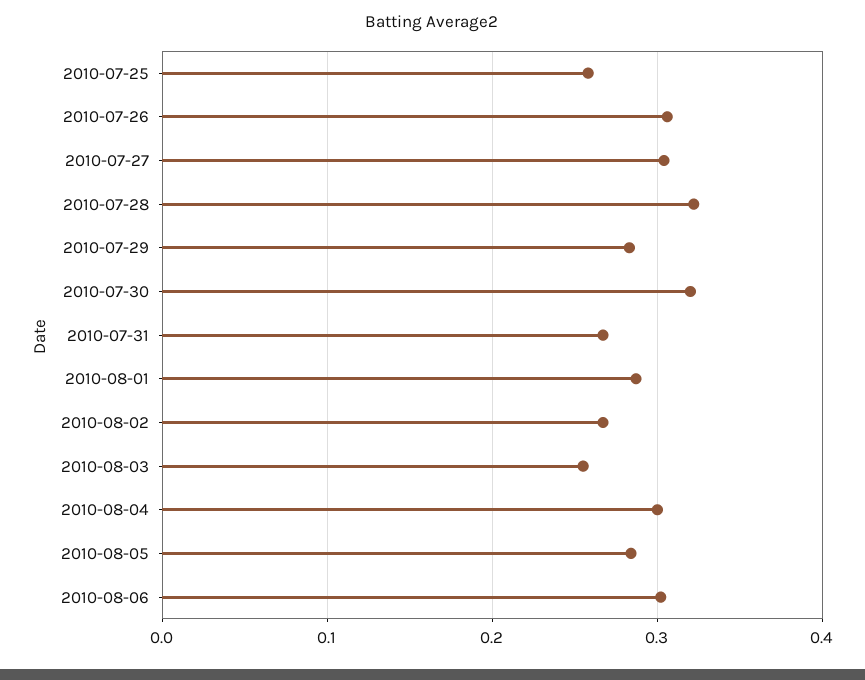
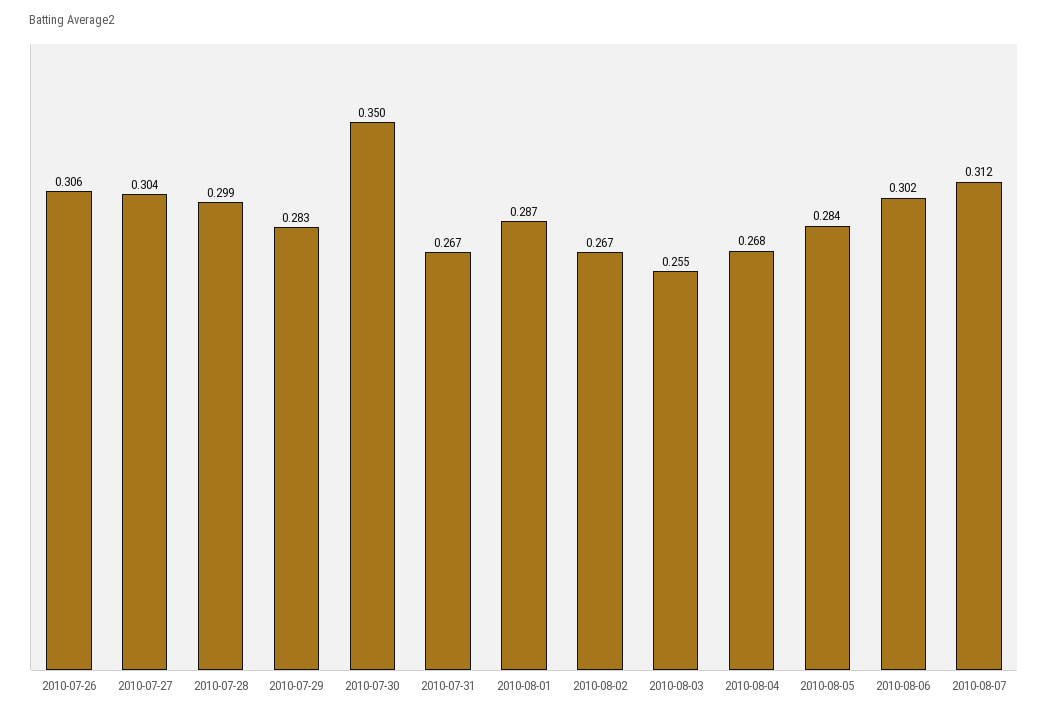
2010-07-25: 0.26 -> none
2010-07-28: 0.32 -> 0.299
2010-07-30: 0.32 -> 0.35
2010-08-04: 0.3 -> 0.268
2010-08-07: none -> 0.312

